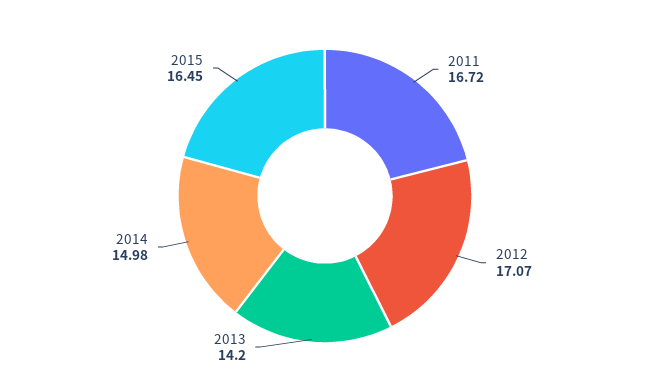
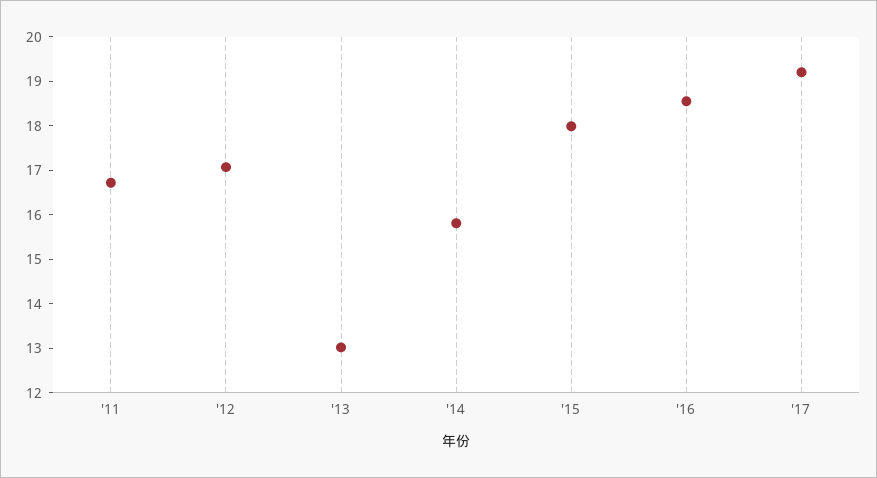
2013: 14.2 -> 13
2014: 14.98 -> 15.8
2015: 16.45 -> 18
'16: none -> 18.6
'17: none -> 19.2

